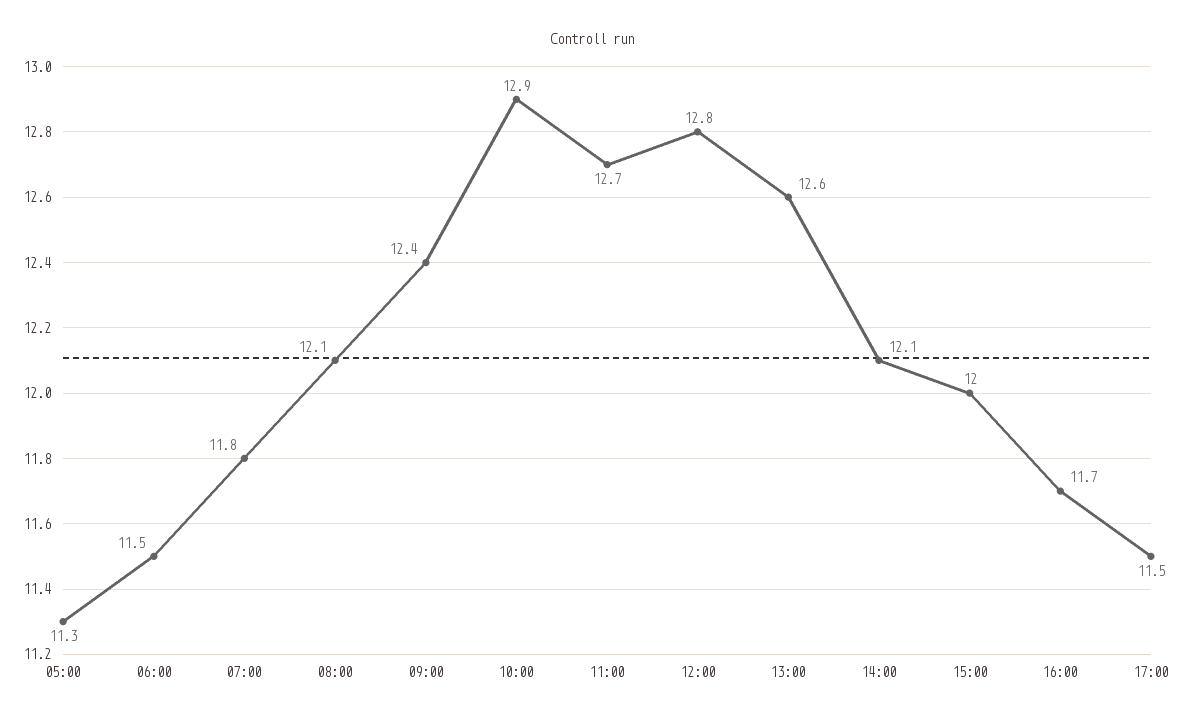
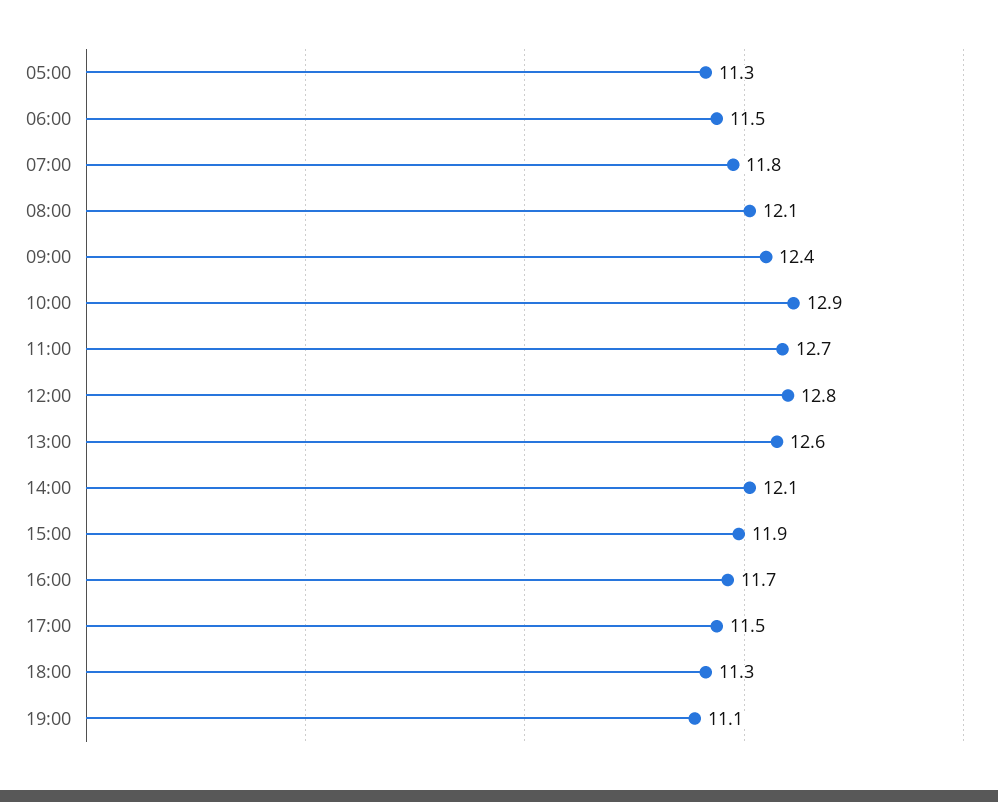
15:00: 12 -> 11.9
18:00: none -> 11.3
19:00: none -> 11.1

